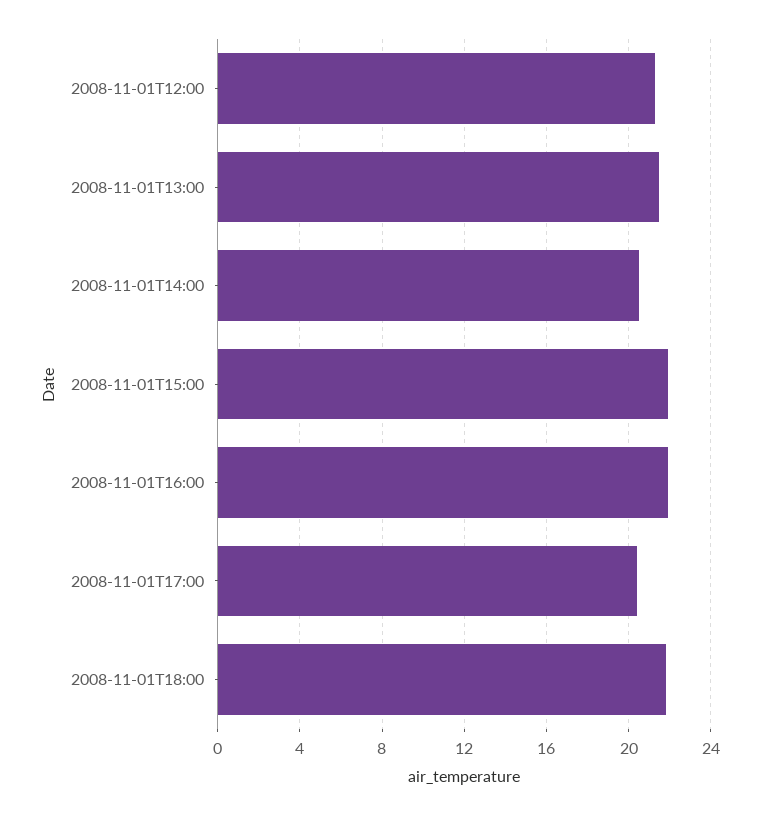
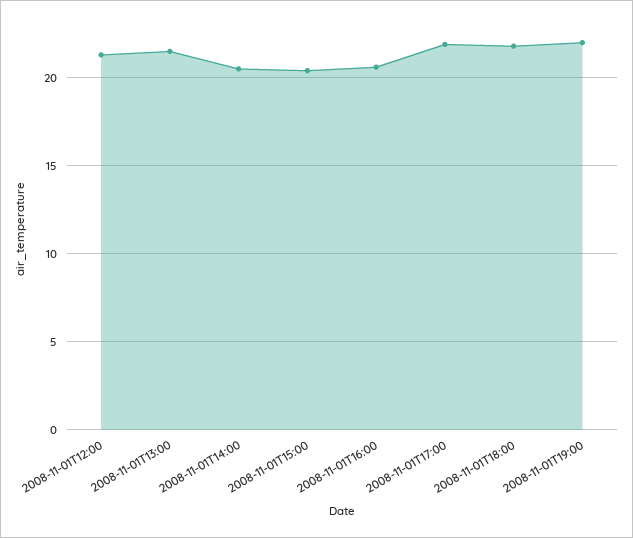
2008-11-01T15:00: 22 -> 20.5
2008-11-01T16:00: 22 -> 20.5
2008-11-01T17:00: 20.5 -> 22
2008-11-01T19:00: none -> 22

